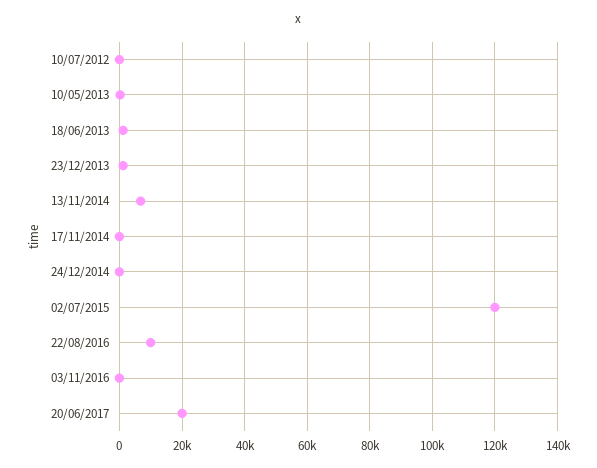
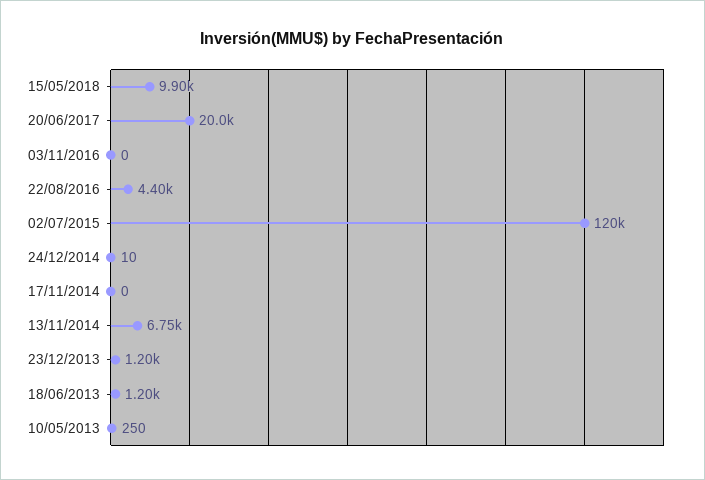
10/07/2012: 0 -> none
22/08/2016: 10000 -> 4400
15/05/2018: none -> 9900

